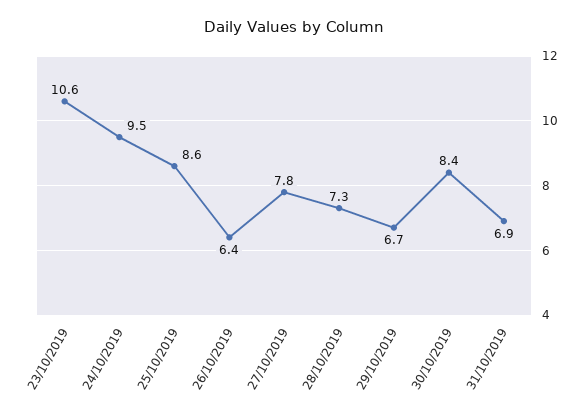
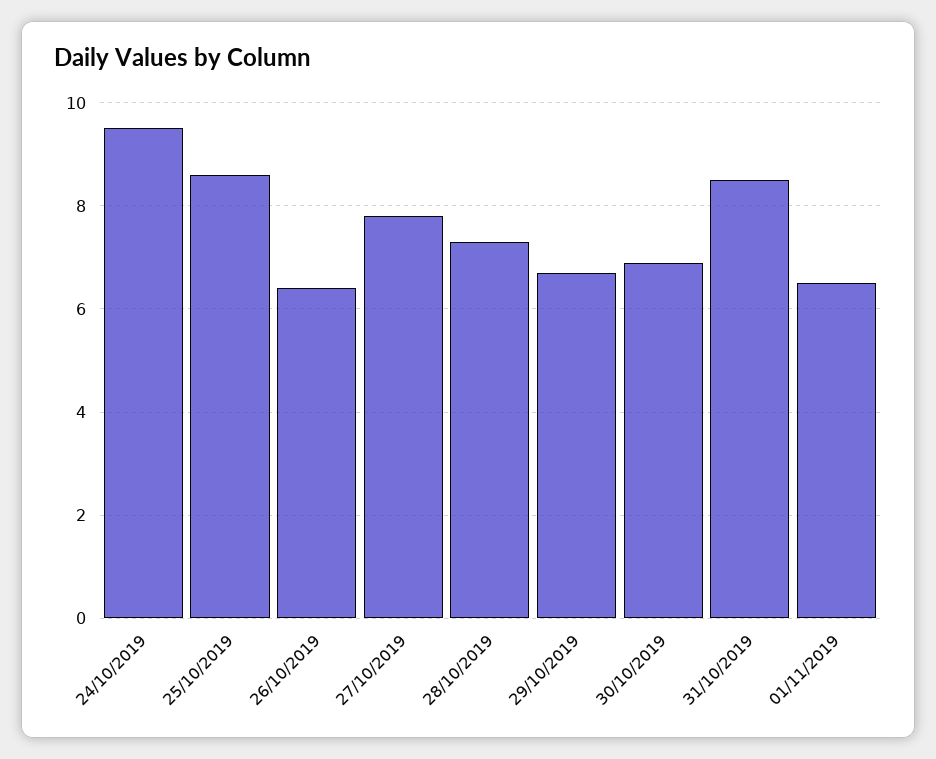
23/10/2019: 10.6 -> none
30/10/2019: 8.4 -> 7
31/10/2019: 6.9 -> 8.5
01/11/2019: none -> 6.5

